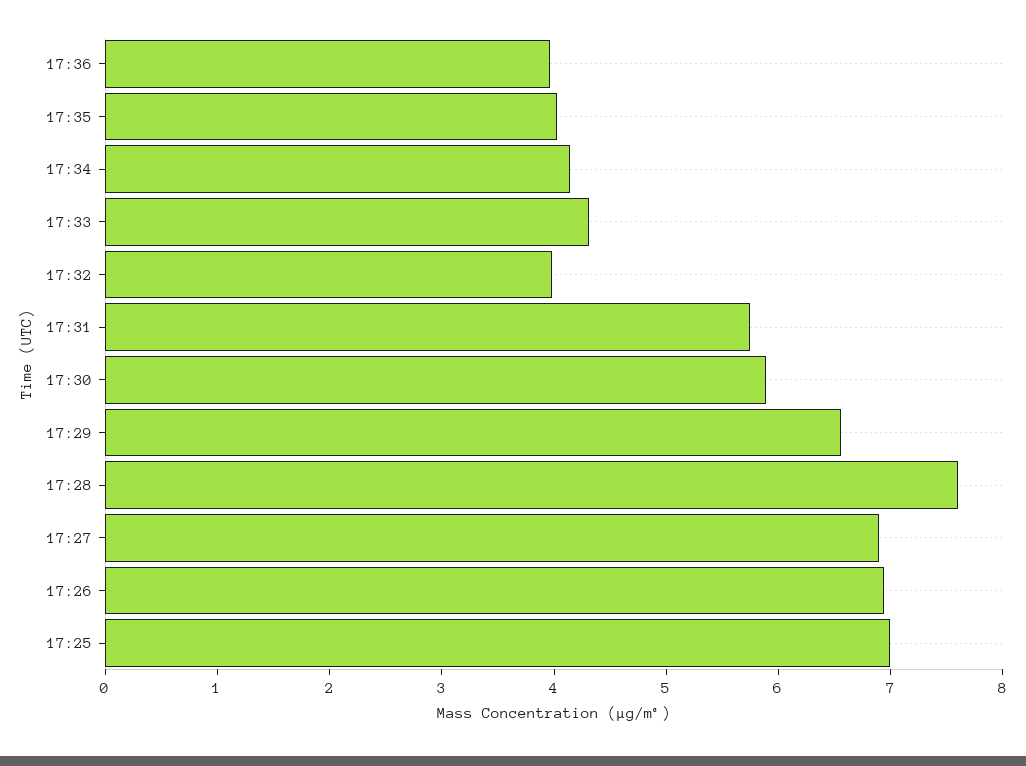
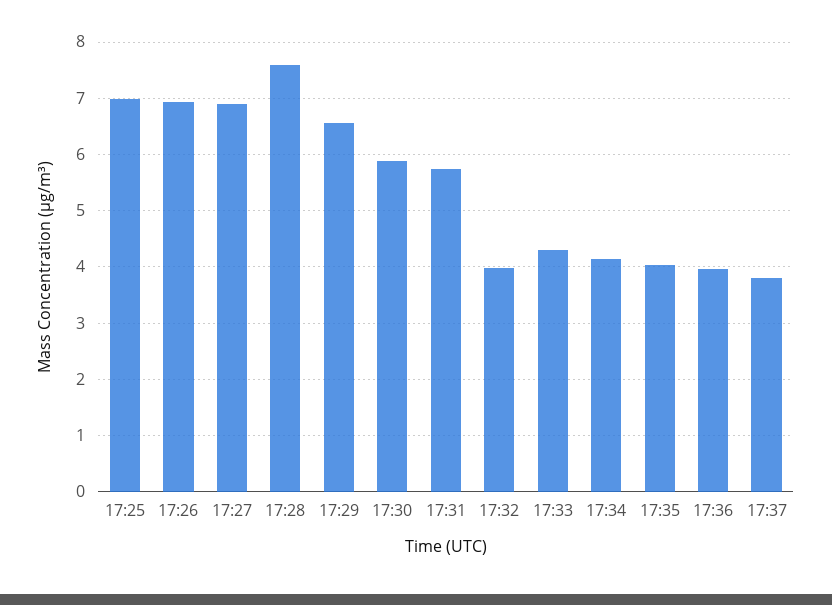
17:37: none -> 3.8

